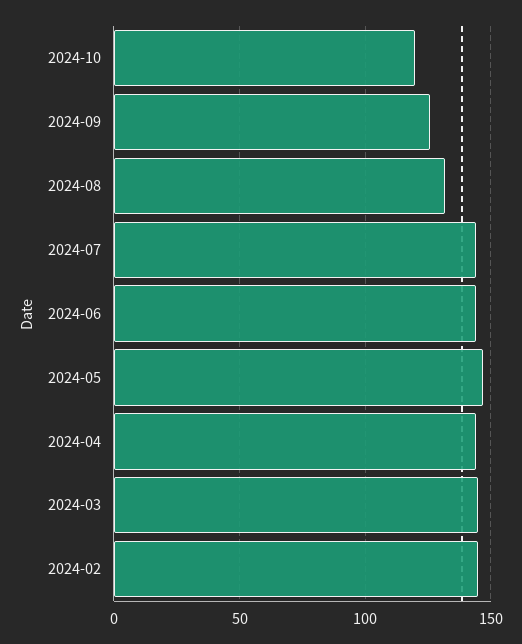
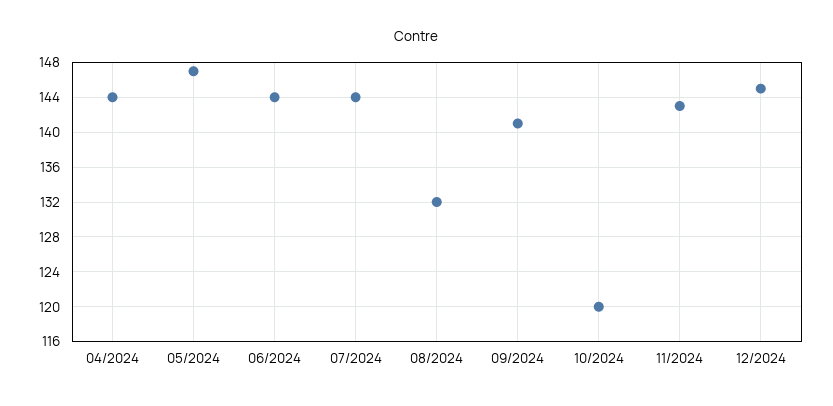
2024-09: 125 -> 141
2024-03: 145 -> none
2024-02: 145 -> none
11/2024: none -> 143
12/2024: none -> 145

